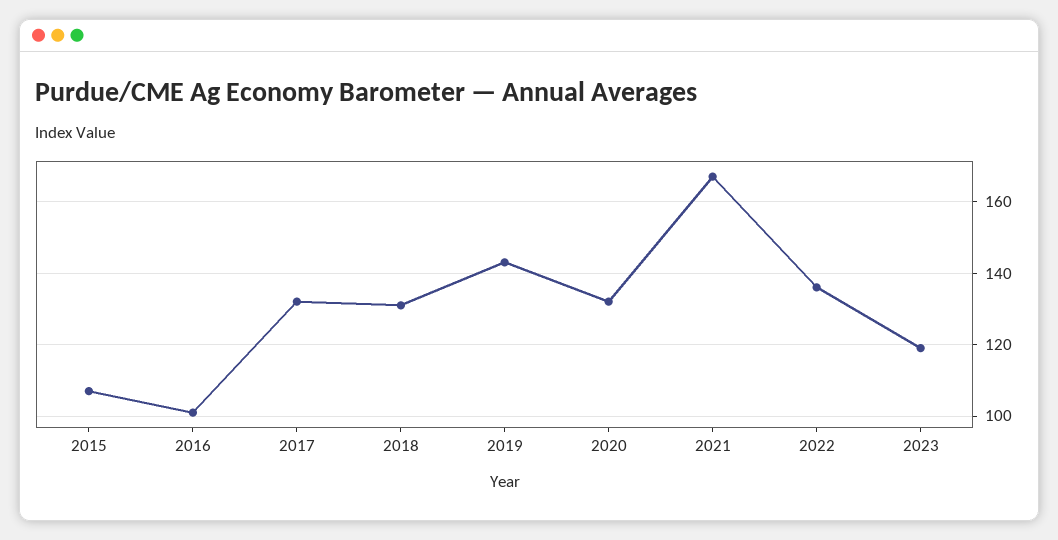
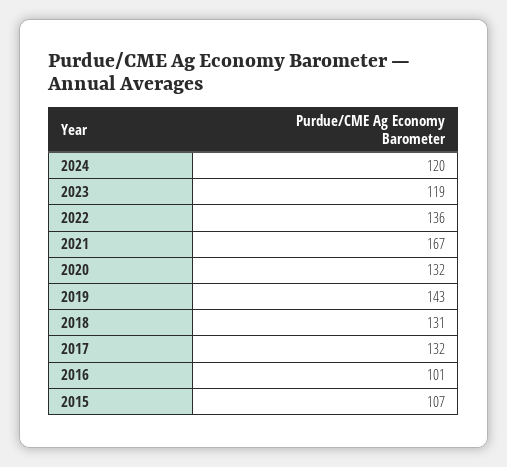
2024: none -> 120

